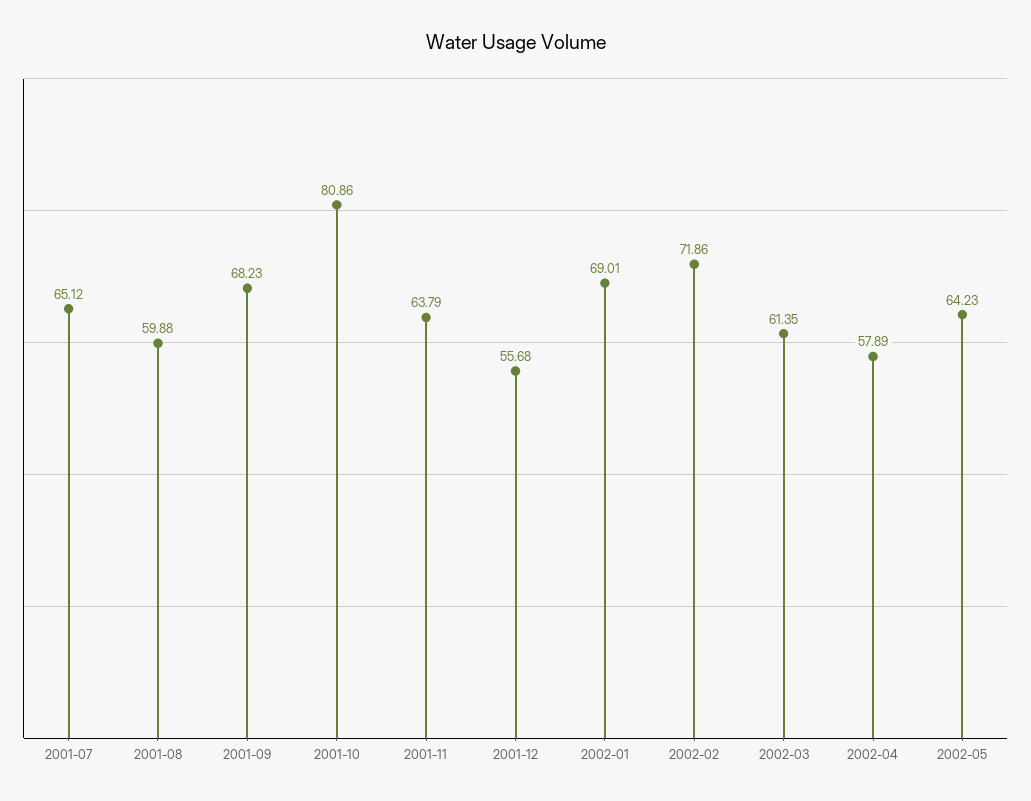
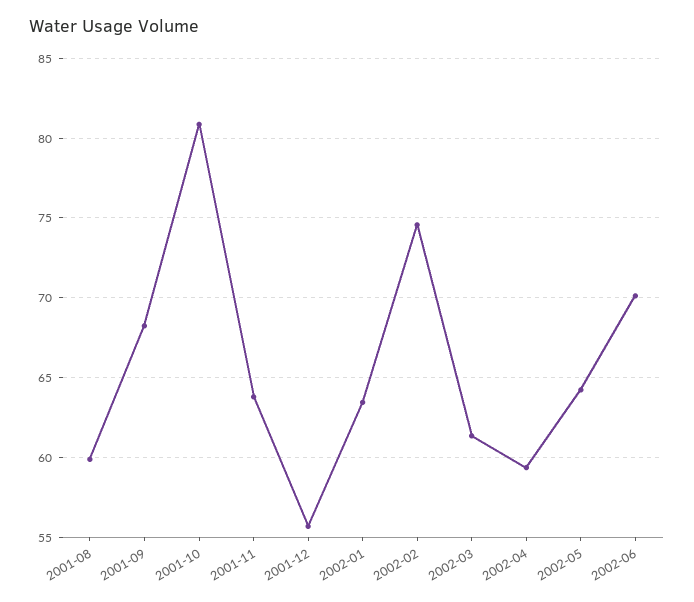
2001-07: 65.12 -> none
2002-01: 69.01 -> 63.5
2002-02: 71.86 -> 74.5
2002-04: 57.89 -> 59.5
2002-06: none -> 70

